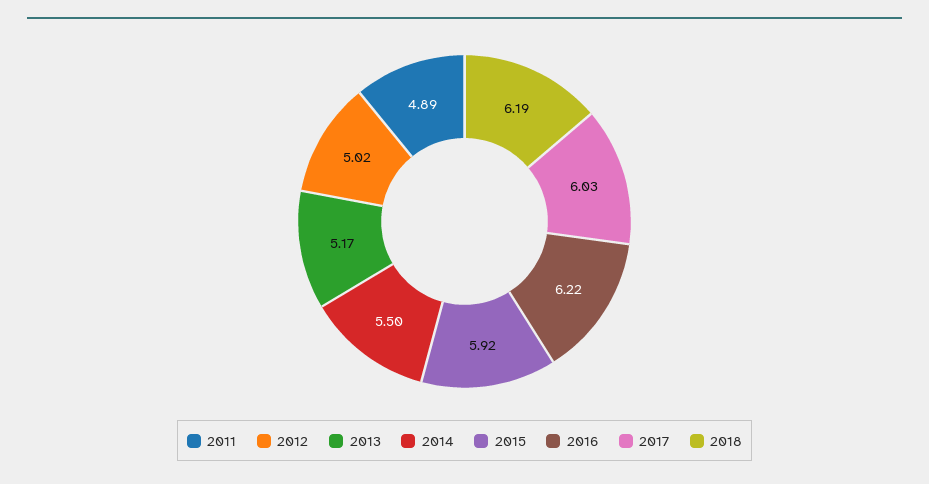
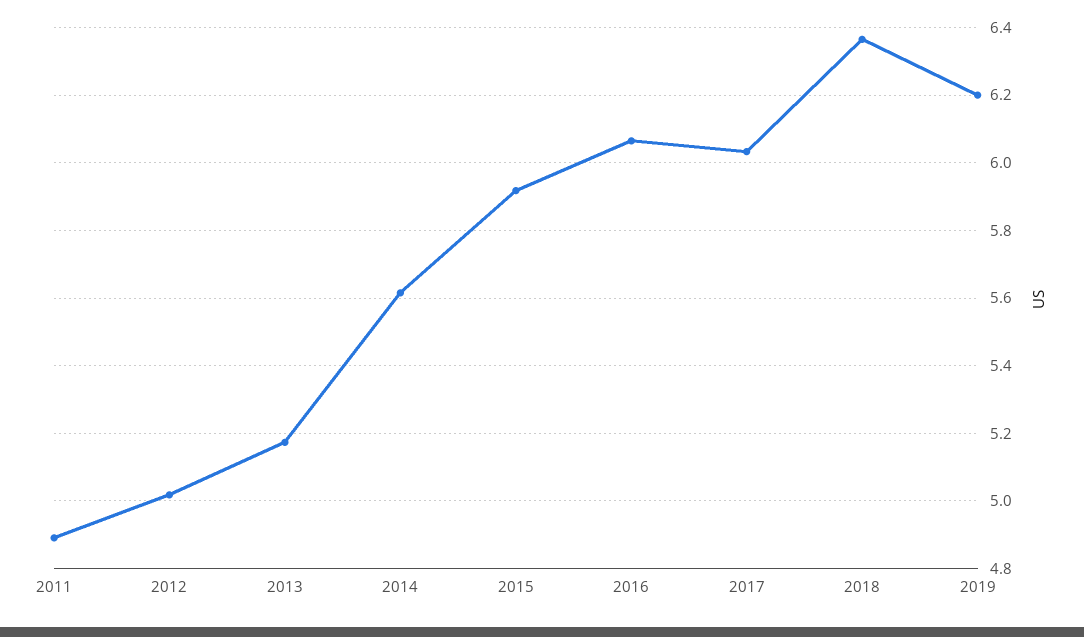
2014: 5.5 -> 5.62
2016: 6.22 -> 6.06
2018: 6.19 -> 6.36
2019: none -> 6.2

